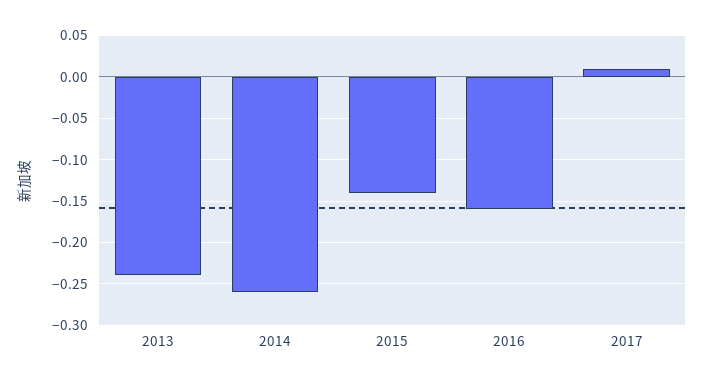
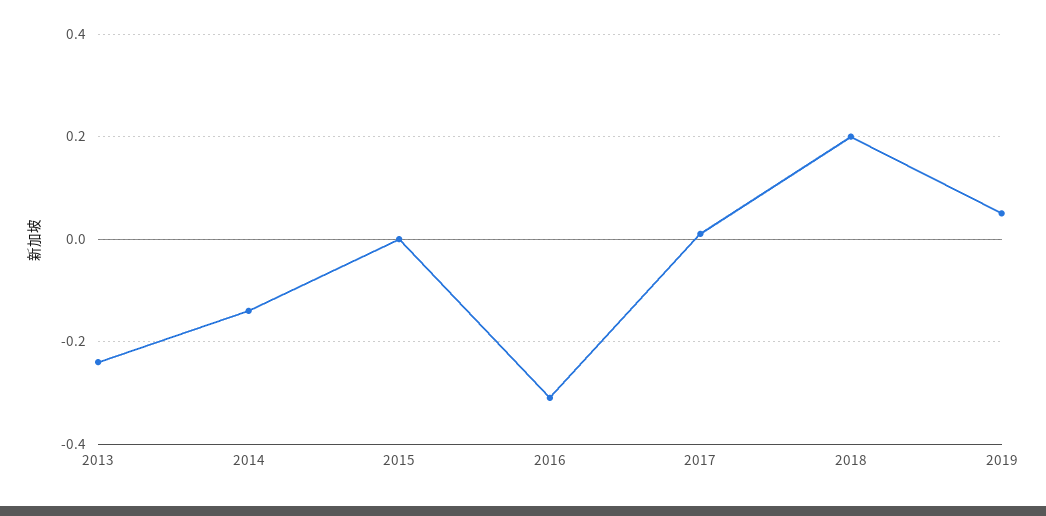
2014: -0.26 -> -0.15
2015: -0.14 -> 0
2016: -0.16 -> -0.3
2018: none -> 0.2
2019: none -> 0.05

